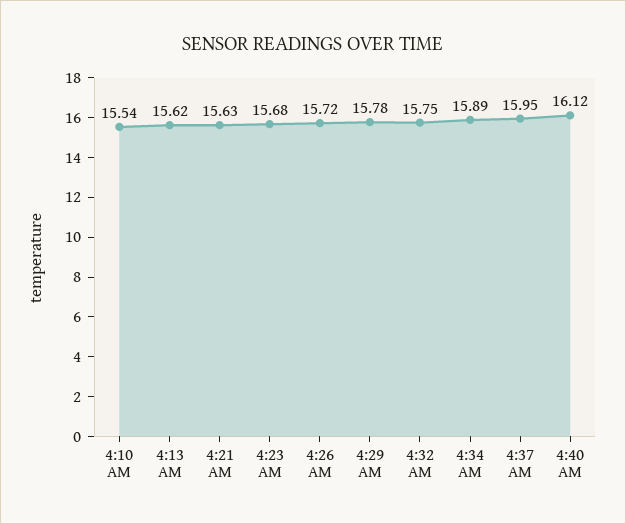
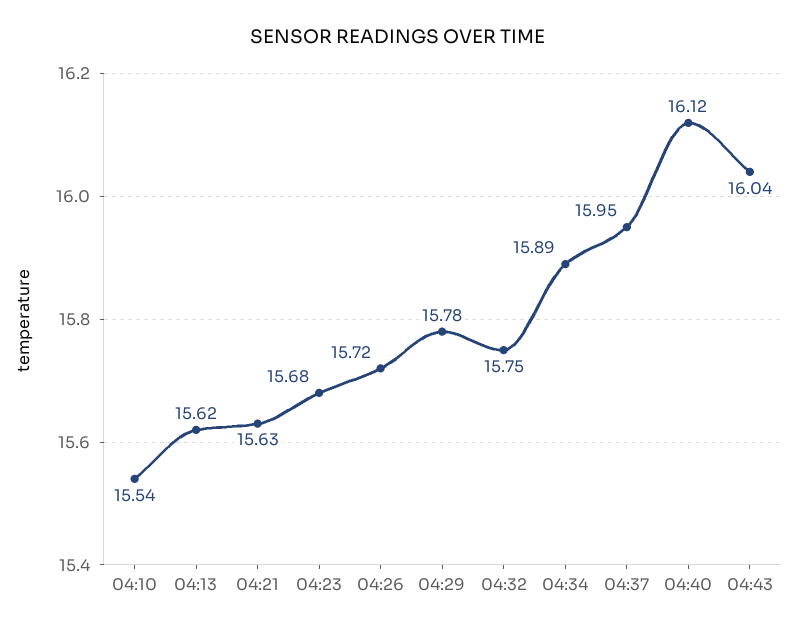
04:43: none -> 16.04

